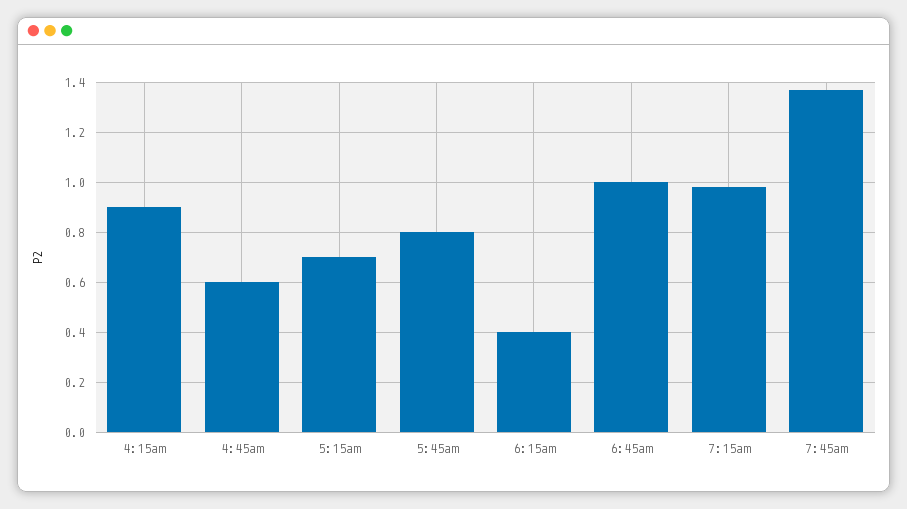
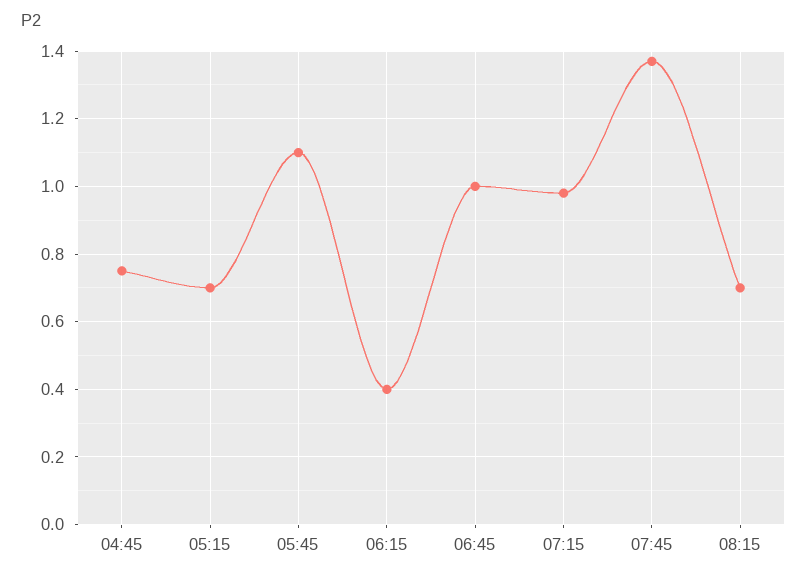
4:15am: 0.9 -> none
4:45am: 0.6 -> 0.75
5:45am: 0.8 -> 1.1
08:15: none -> 0.7

